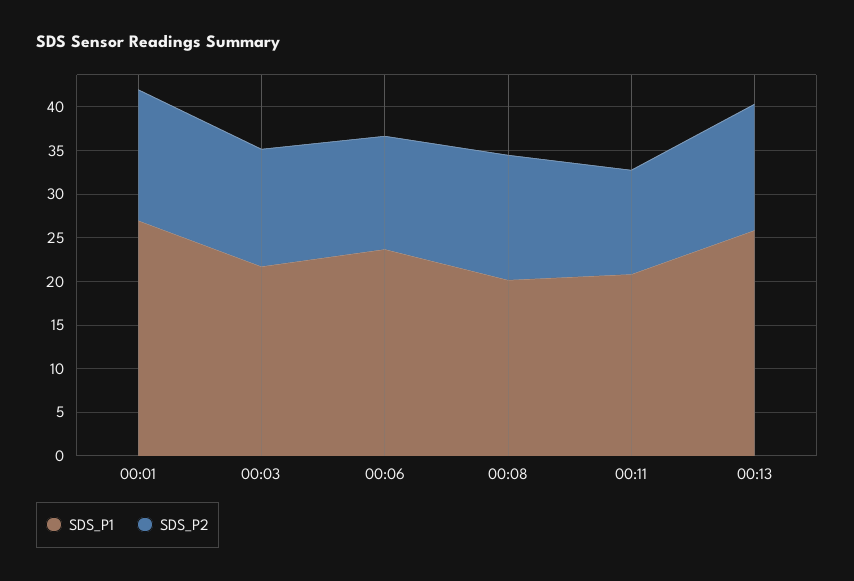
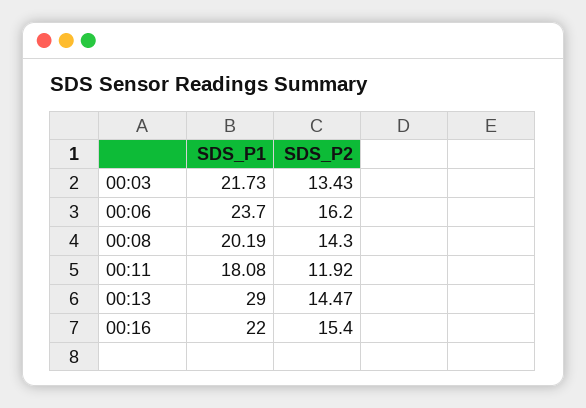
SDS_P1, 00:01: 27 -> none
SDS_P2, 00:01: 15 -> none
SDS_P2, 00:06: 13 -> 16.2
SDS_P1, 00:11: 21 -> 18.08
SDS_P1, 00:13: 26 -> 29
SDS_P1, 00:16: none -> 22
SDS_P2, 00:16: none -> 15.4

